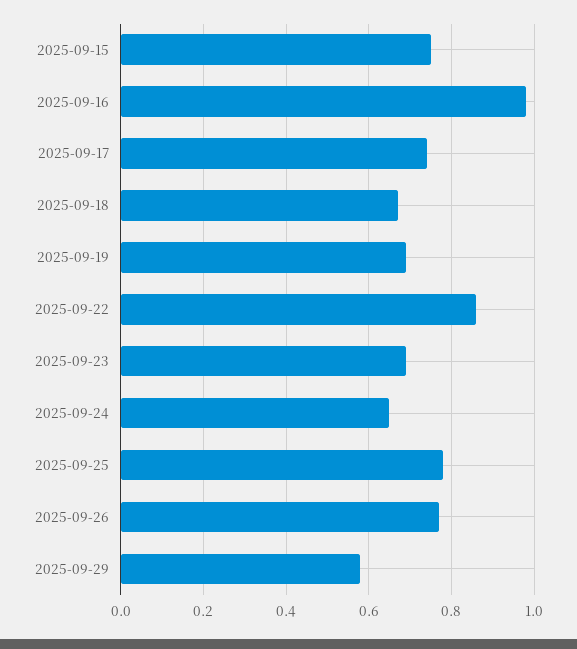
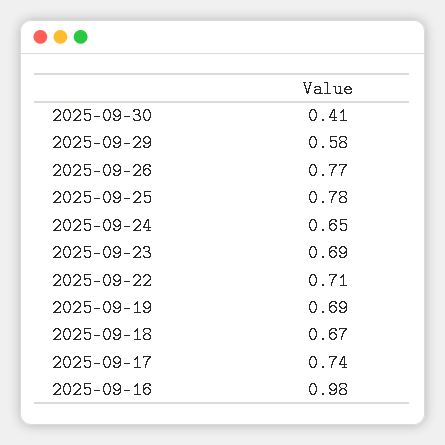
2025-09-15: 0.75 -> none
2025-09-22: 0.85 -> 0.71
2025-09-30: none -> 0.41

